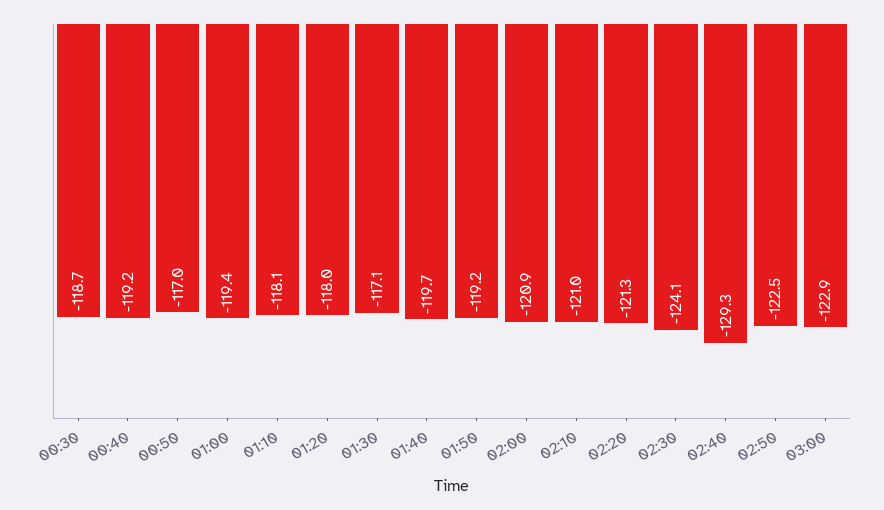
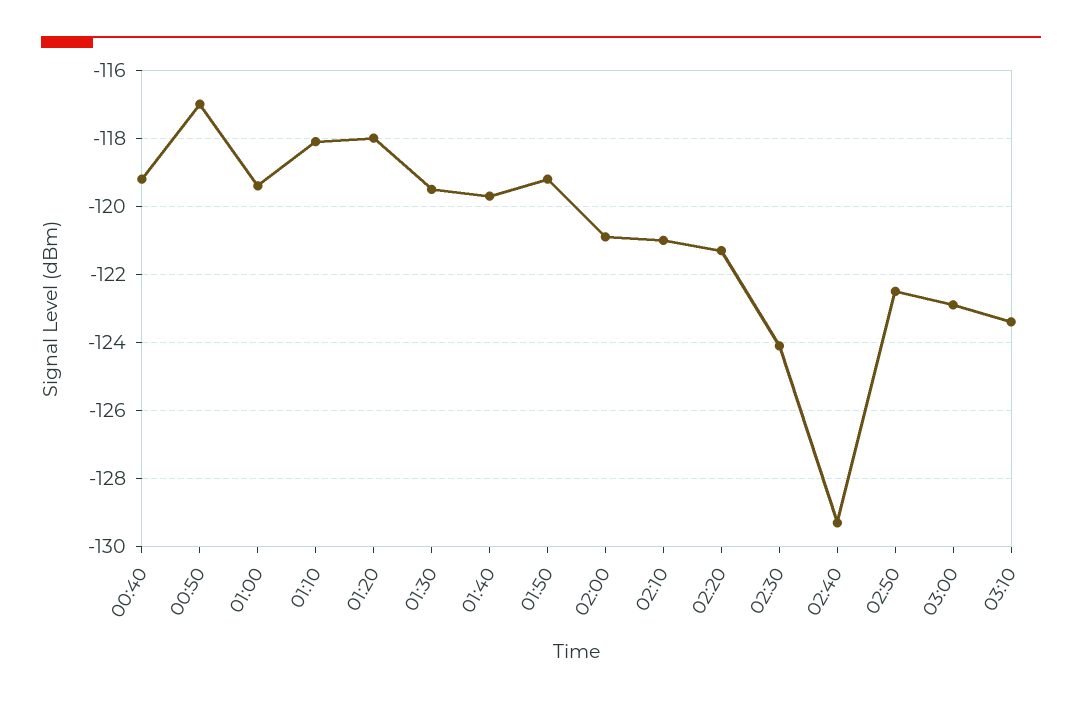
00:30: -118.7 -> none
01:30: -117.1 -> -119.5
03:10: none -> -123.5

